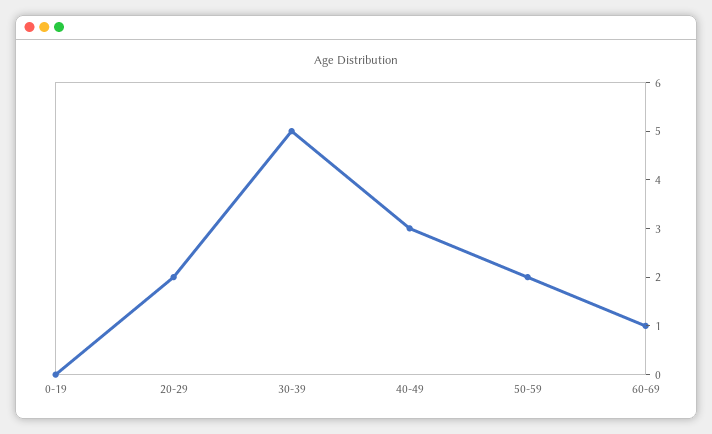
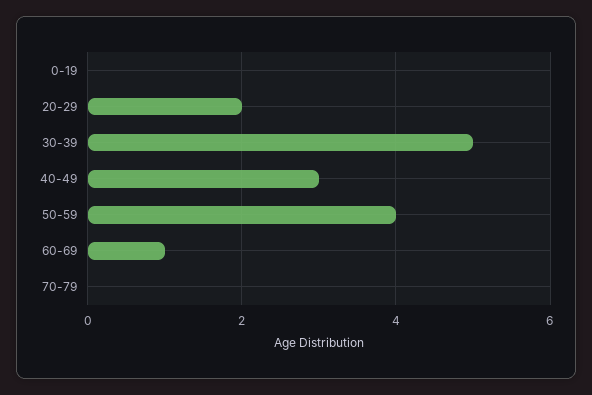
50-59: 2 -> 4
70-79: none -> 0

